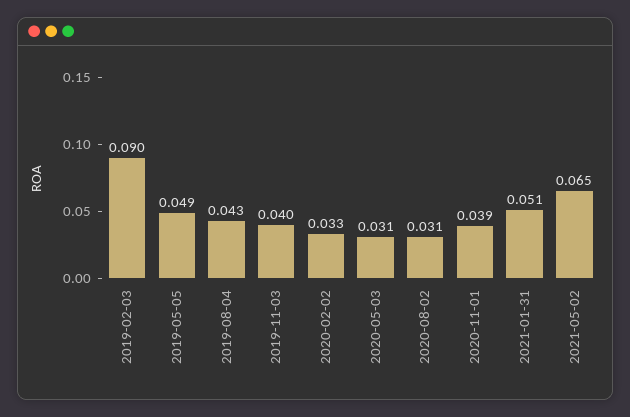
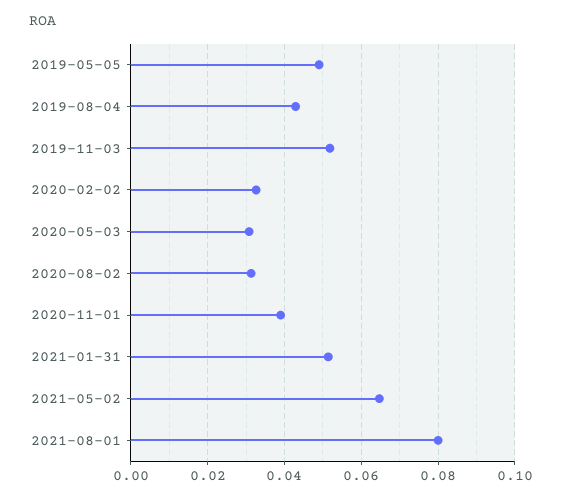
2019-02-03: 0.09 -> none
2019-11-03: 0.04 -> 0.052
2021-08-01: none -> 0.08

